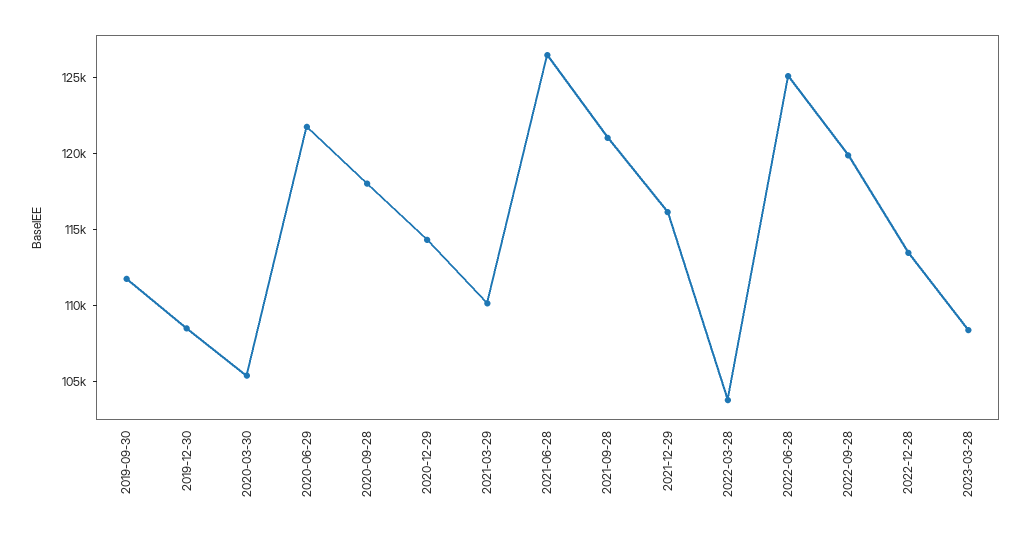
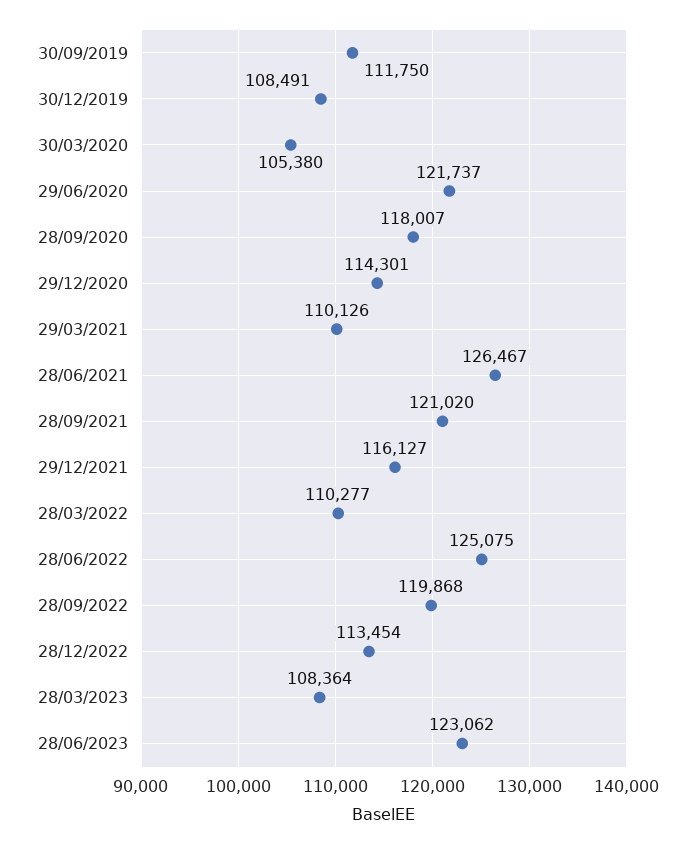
2022-03-28: 104000 -> 110277
28/06/2023: none -> 123062

